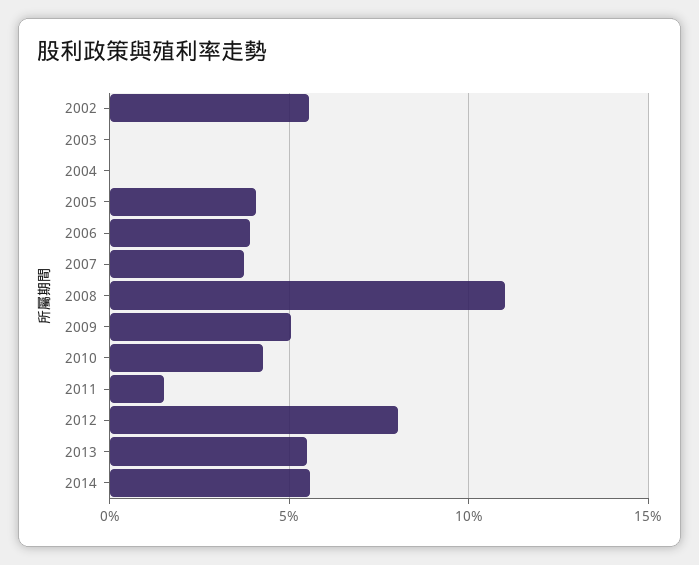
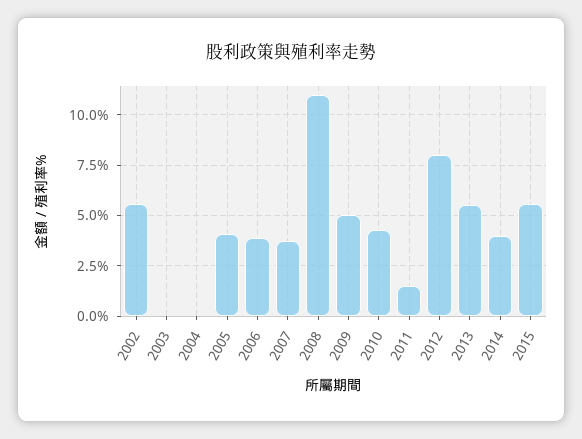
2014: 5.5 -> 4
2015: none -> 5.5

